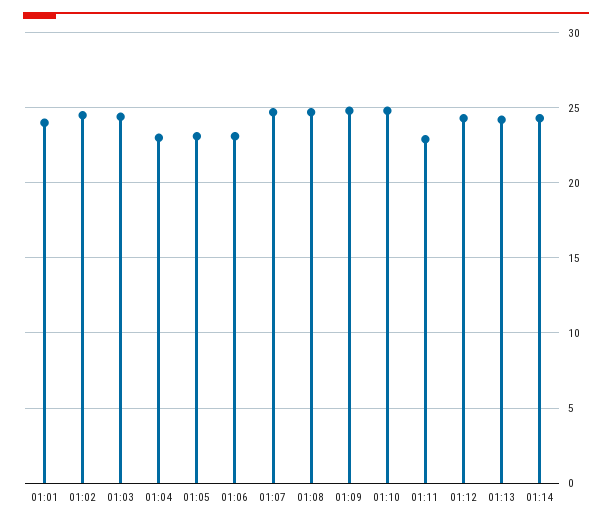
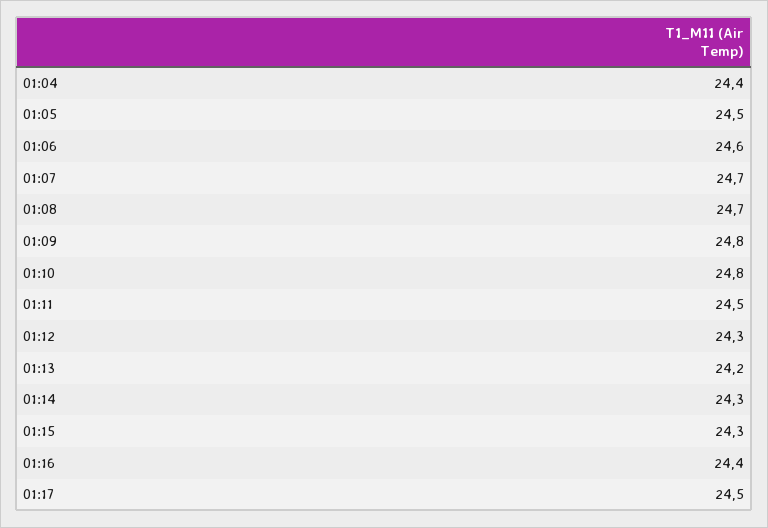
01:01: 24 -> none
01:02: 24.5 -> none
01:03: 24.5 -> none
01:04: 23 -> 24.4
01:05: 23 -> 24.5
01:06: 23 -> 24.6
01:11: 23 -> 24.5
01:15: none -> 24.3
01:16: none -> 24.4
01:17: none -> 24.5

